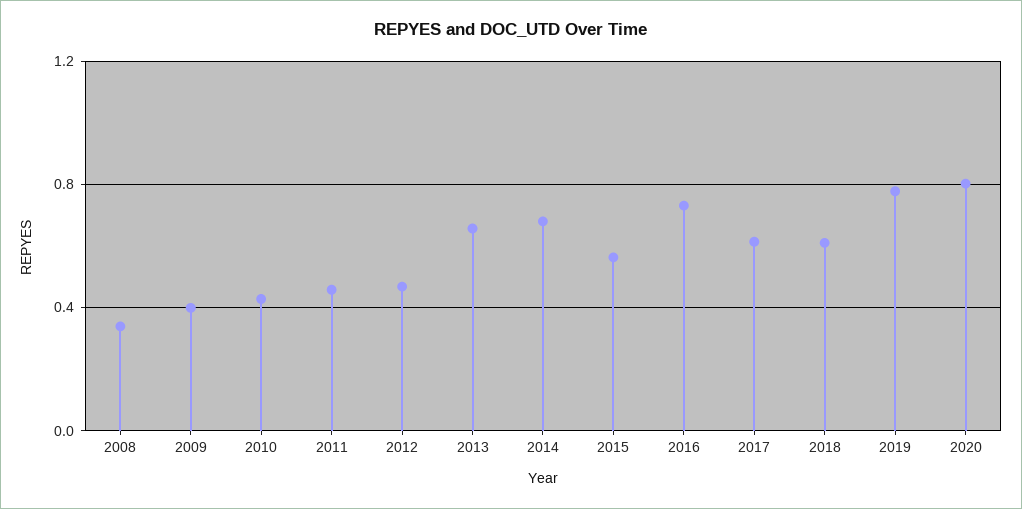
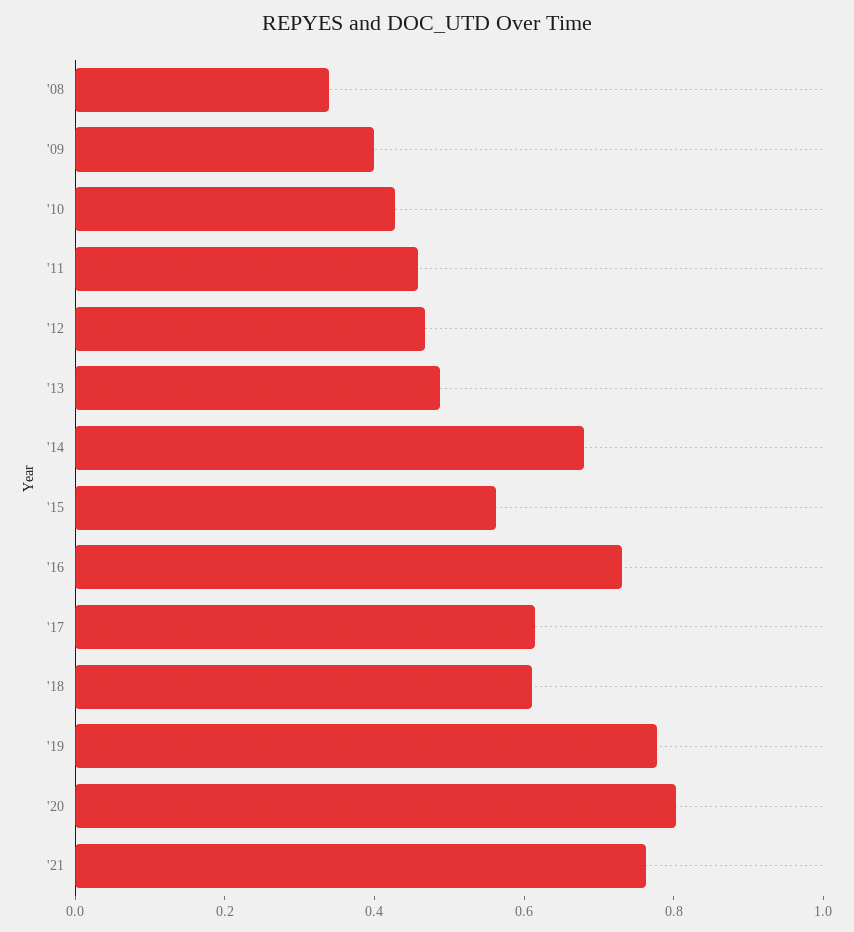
2013: 0.65 -> 0.5
'21: none -> 0.75

